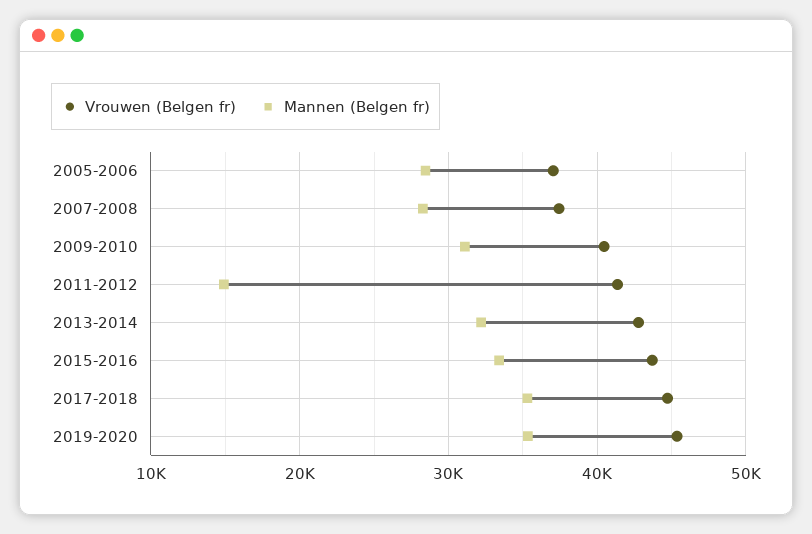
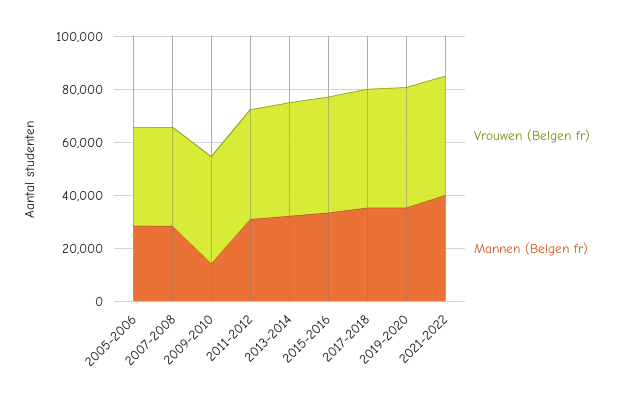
Mannen (Belgen fr), 2009-2010: 31000 -> 15000
Mannen (Belgen fr), 2011-2012: 15000 -> 30000
Vrouwen (Belgen fr), 2021-2022: none -> 45000
Mannen (Belgen fr), 2021-2022: none -> 40000

